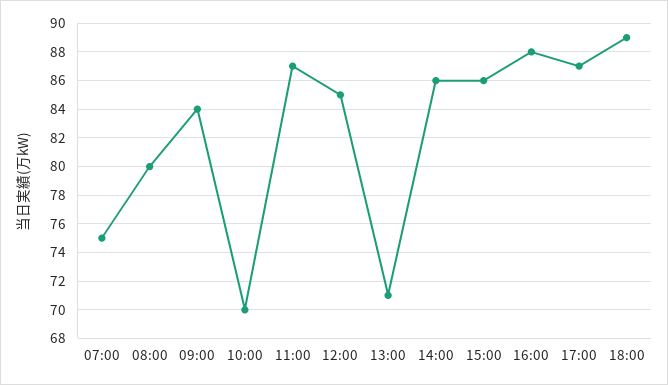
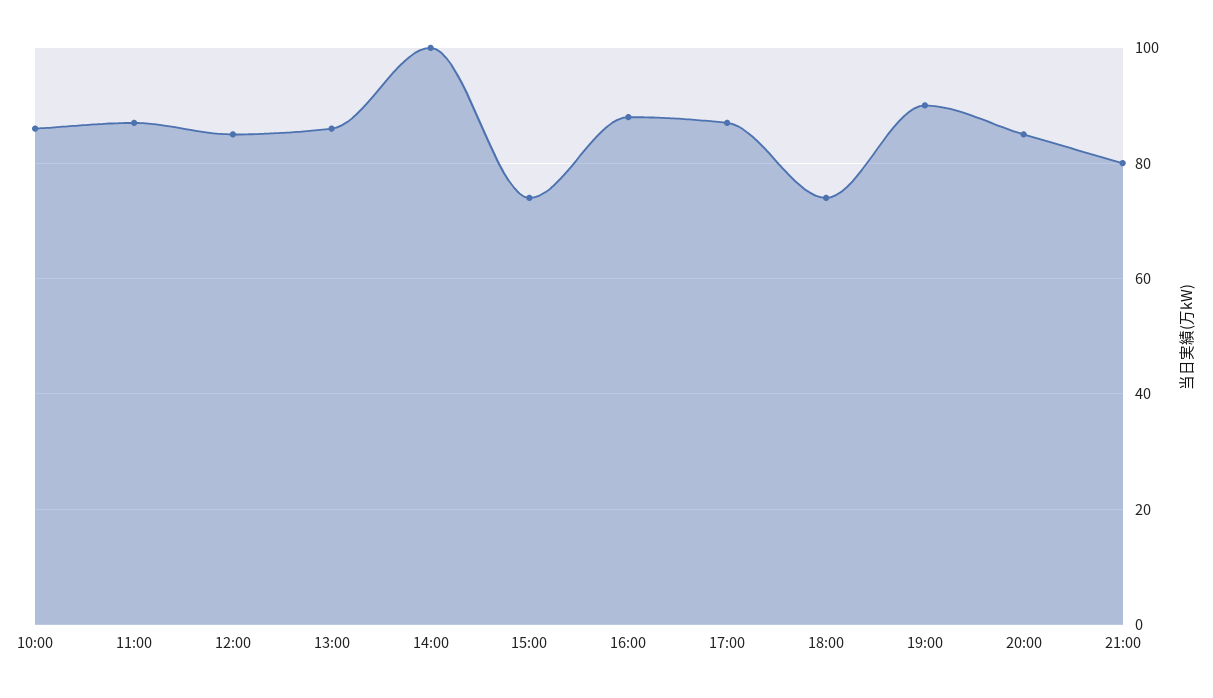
07:00: 75 -> none
08:00: 80 -> none
09:00: 84 -> none
10:00: 70 -> 85
13:00: 71 -> 85
14:00: 86 -> 100
15:00: 86 -> 75
18:00: 89 -> 75
19:00: none -> 90
20:00: none -> 85
21:00: none -> 80

